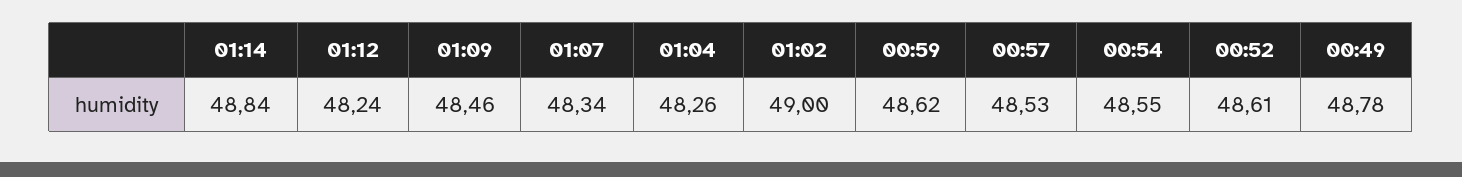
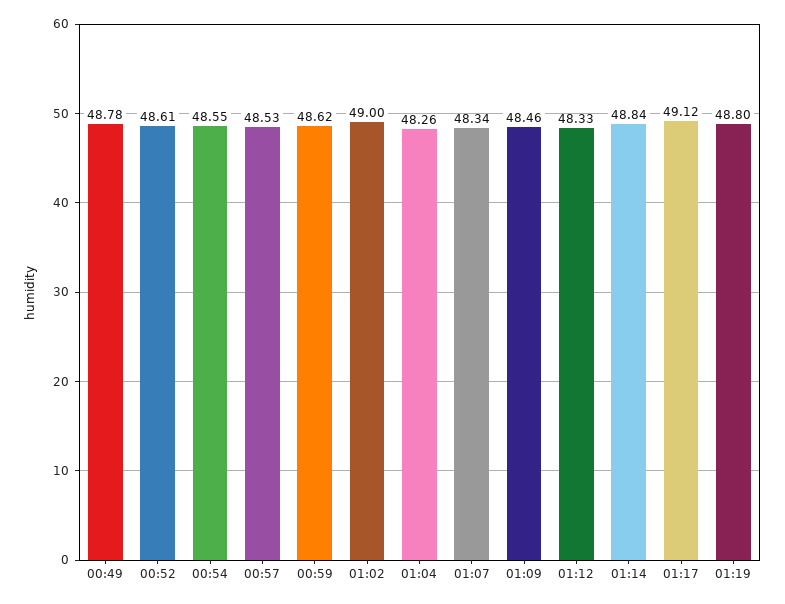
01:12: 48.24 -> 48.33
01:17: none -> 49.12
01:19: none -> 48.8

